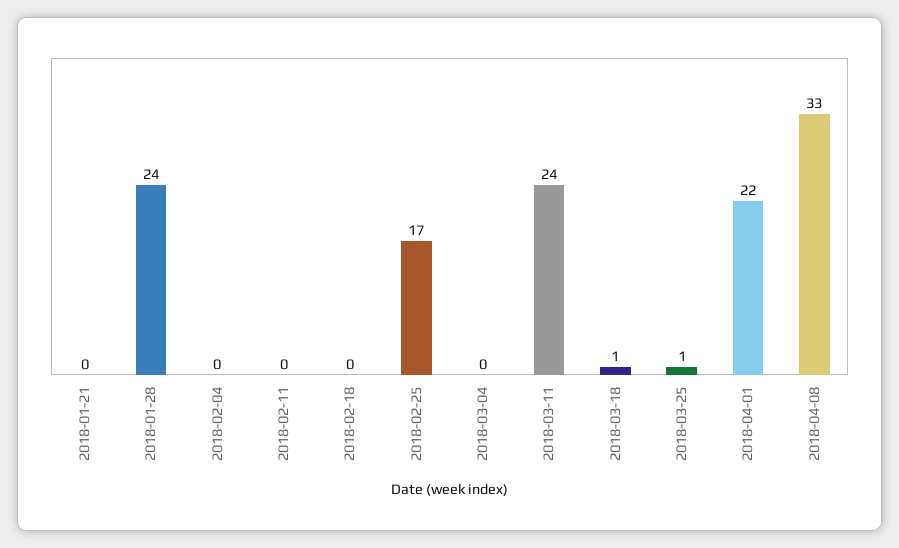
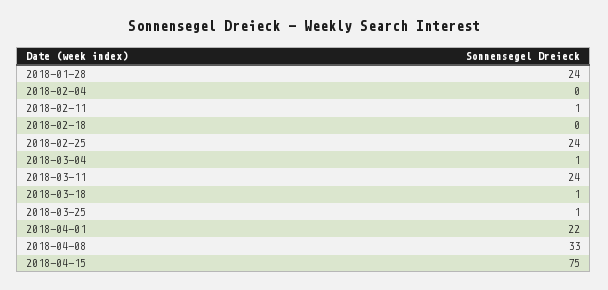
2018-01-21: 0 -> none
2018-02-11: 0 -> 1
2018-02-25: 17 -> 24
2018-03-04: 0 -> 1
2018-04-15: none -> 75

